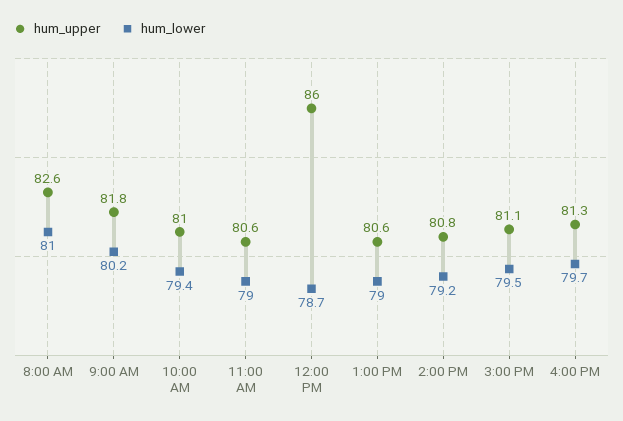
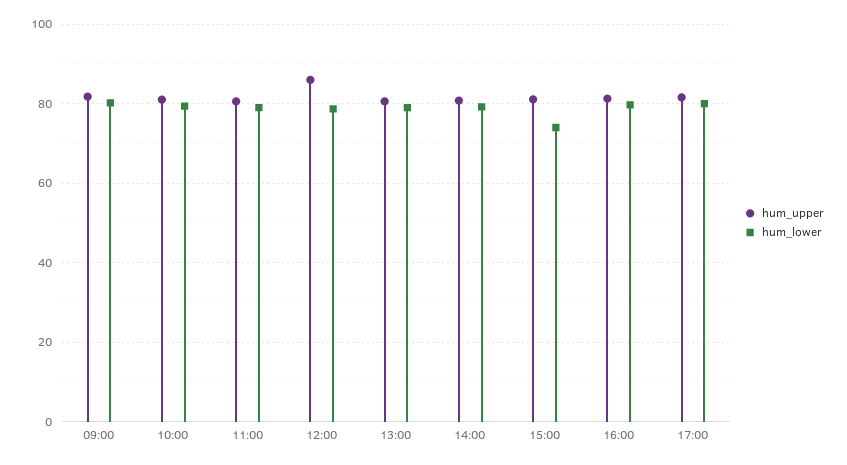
hum_upper, 8:00 AM: 82.6 -> none
hum_lower, 8:00 AM: 81 -> none
hum_lower, 3:00 PM: 79.5 -> 74
hum_upper, 17:00: none -> 82
hum_lower, 17:00: none -> 80

